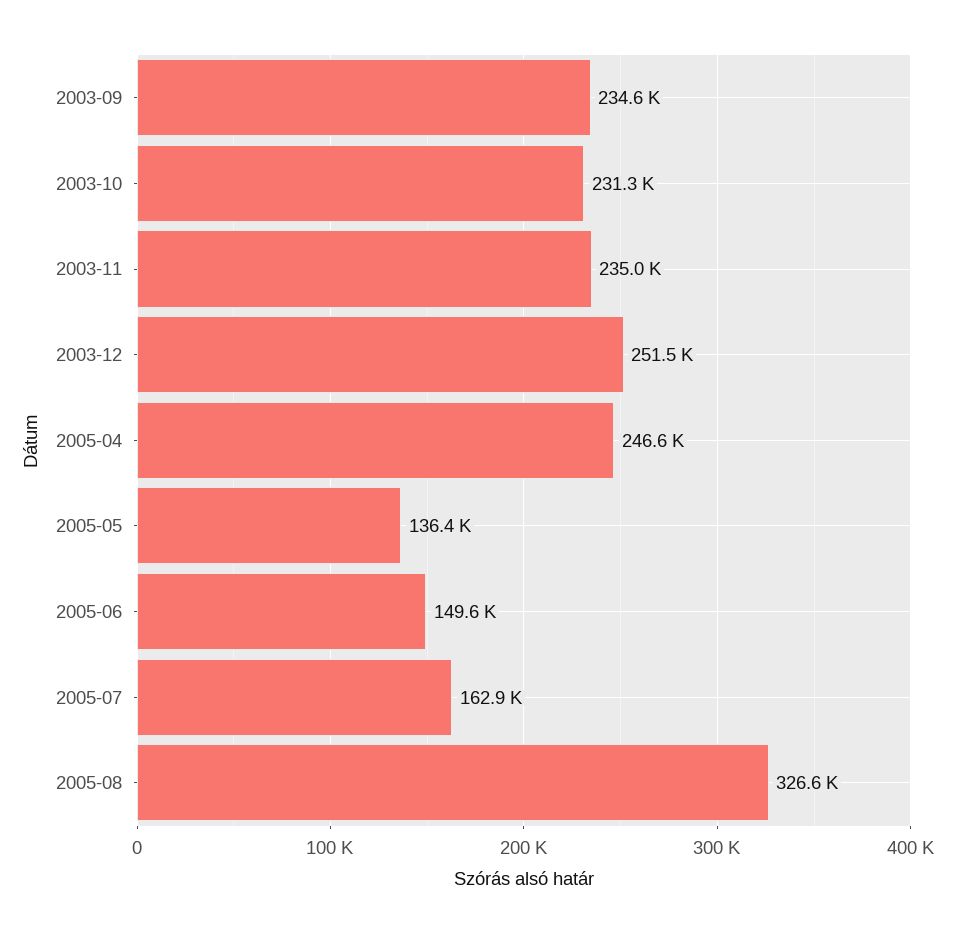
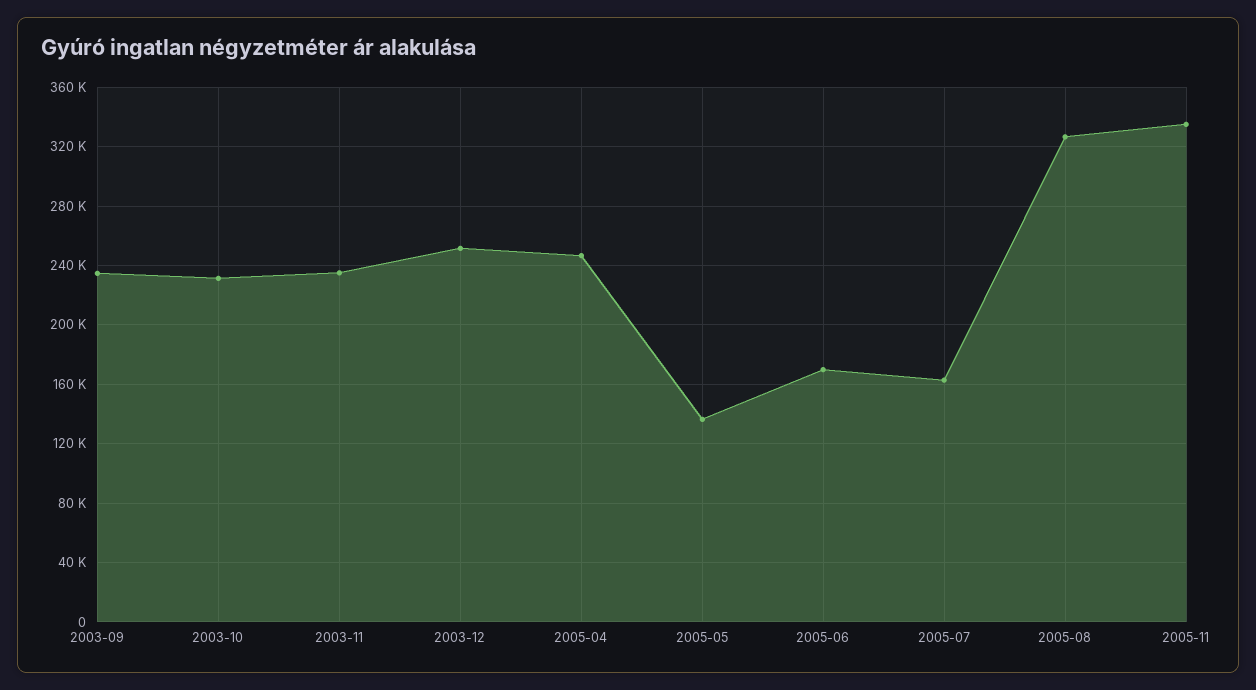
2005-06: 149600 -> 170000
2005-11: none -> 335000

